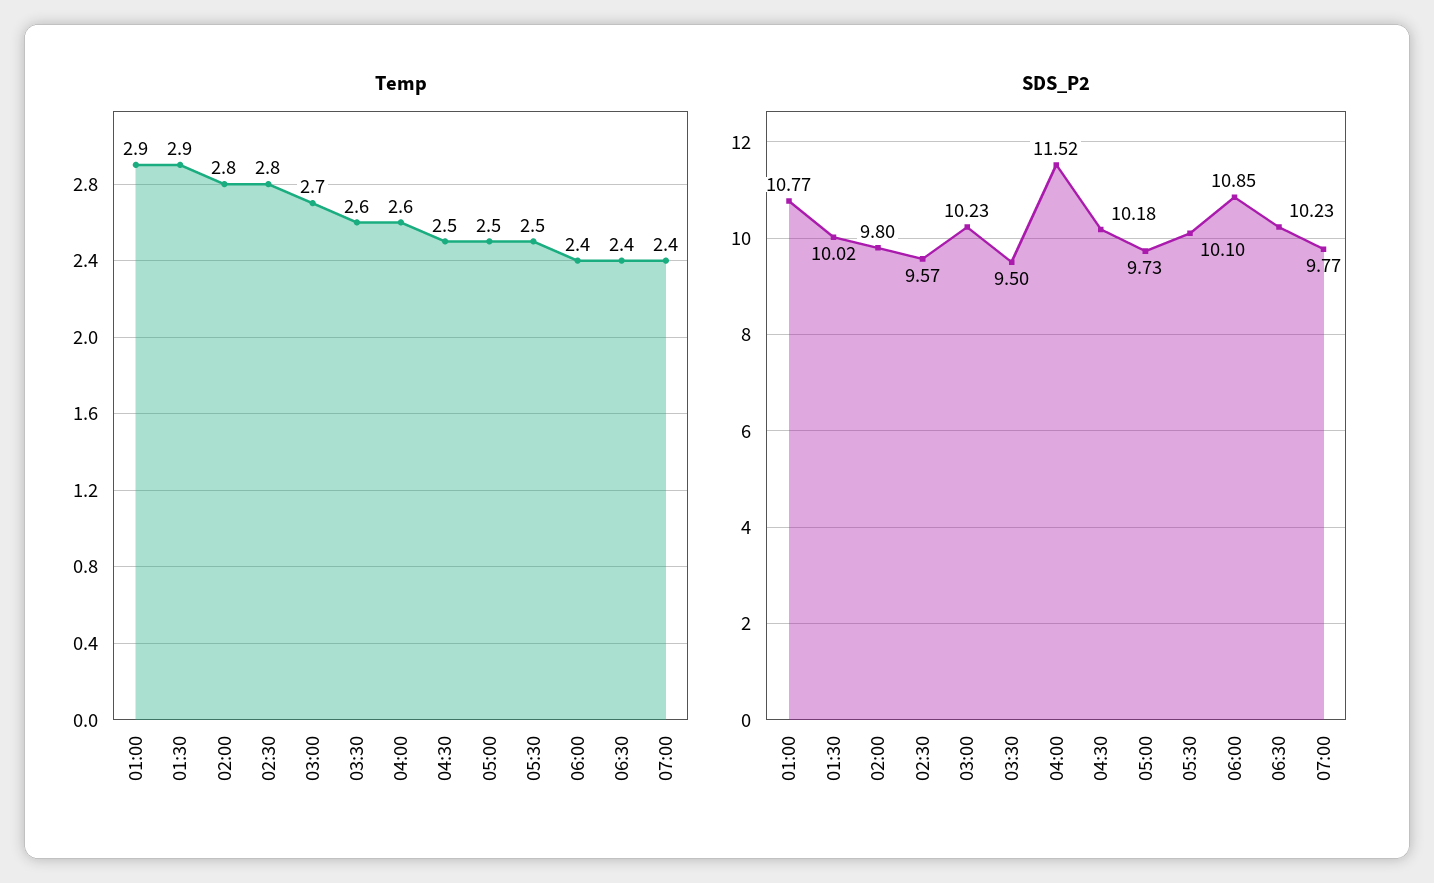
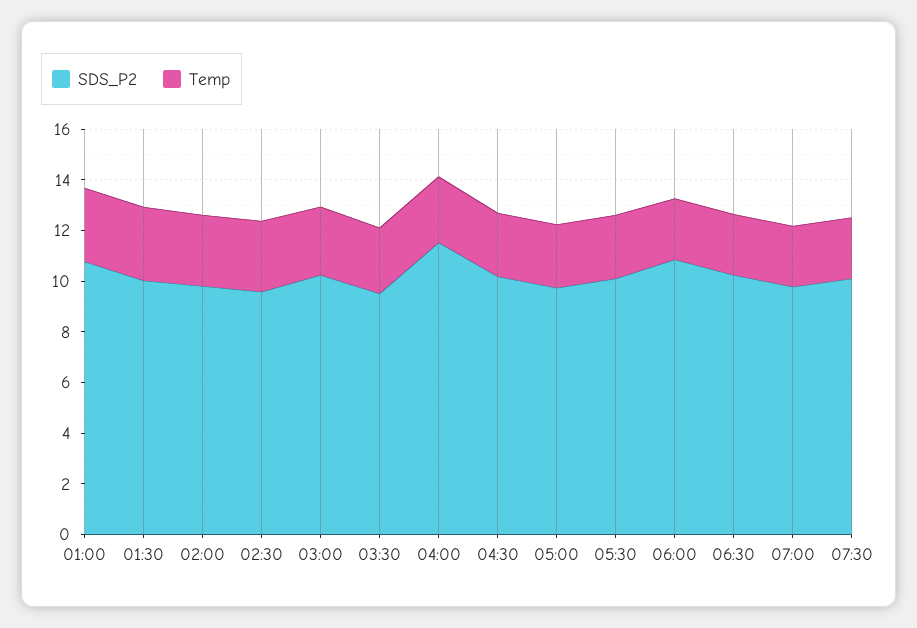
SDS_P2, 07:30: none -> 10
Temp, 07:30: none -> 2.5

